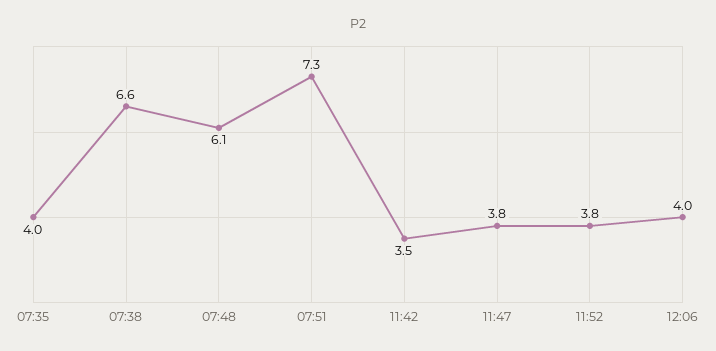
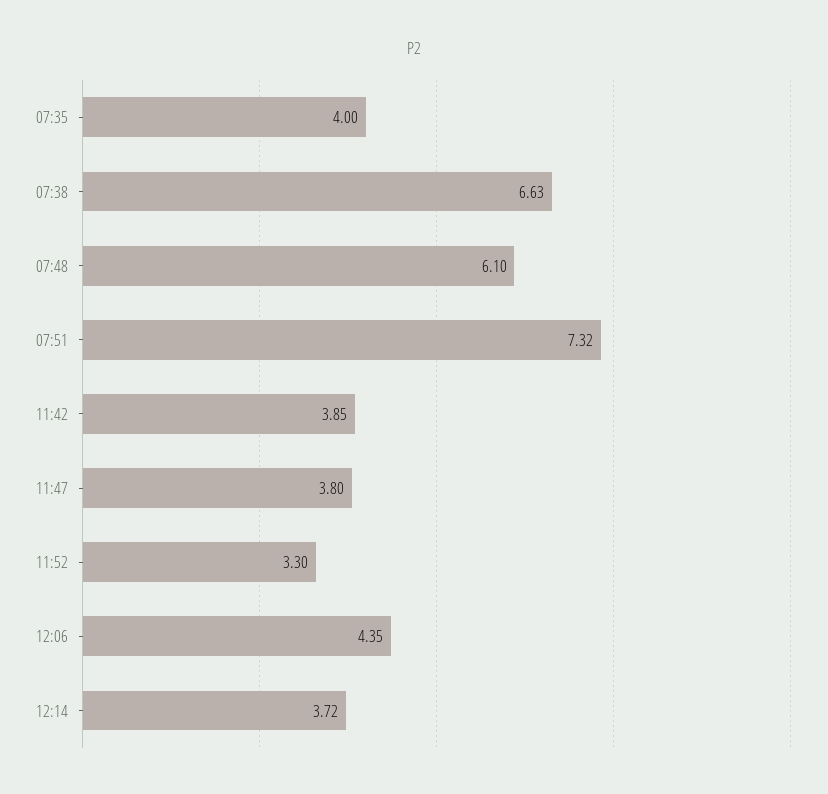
11:42: 3.5 -> 3.85
11:52: 3.8 -> 3.3
12:06: 4 -> 4.35
12:14: none -> 3.72

